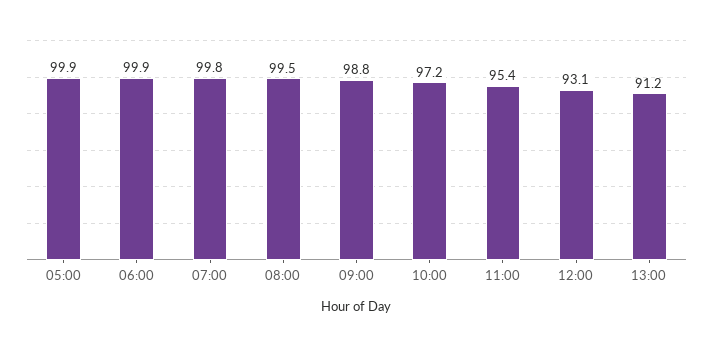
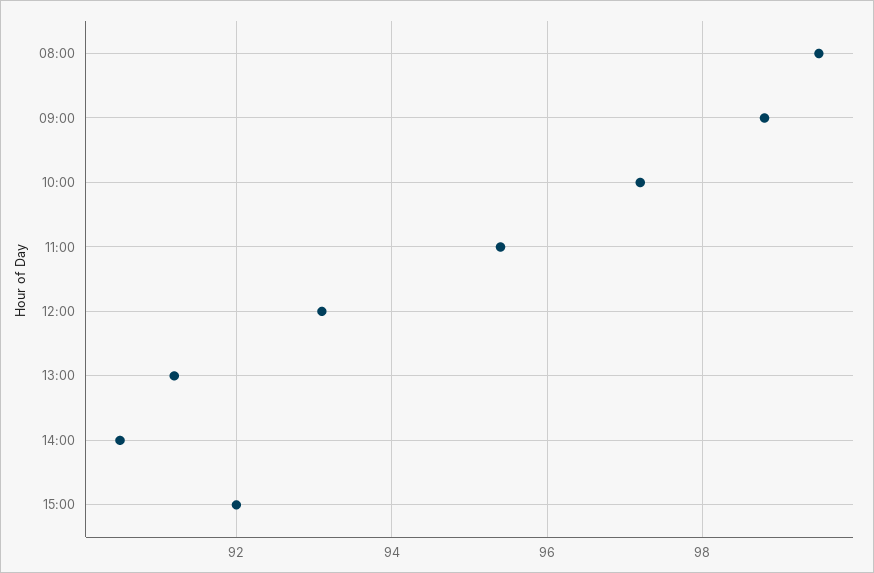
05:00: 99.9 -> none
06:00: 99.9 -> none
07:00: 99.8 -> none
14:00: none -> 90.5
15:00: none -> 92

